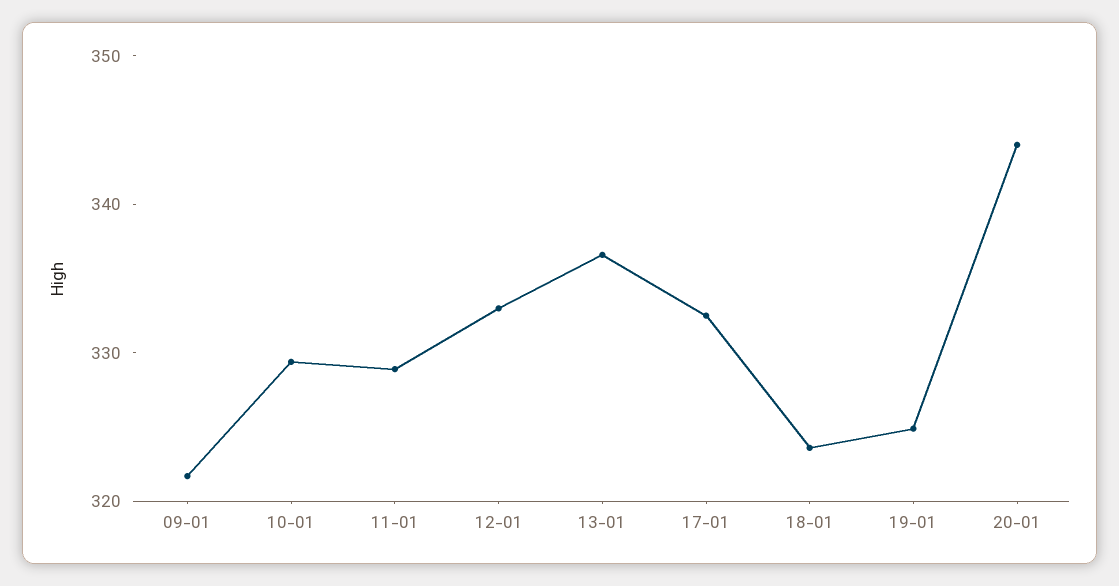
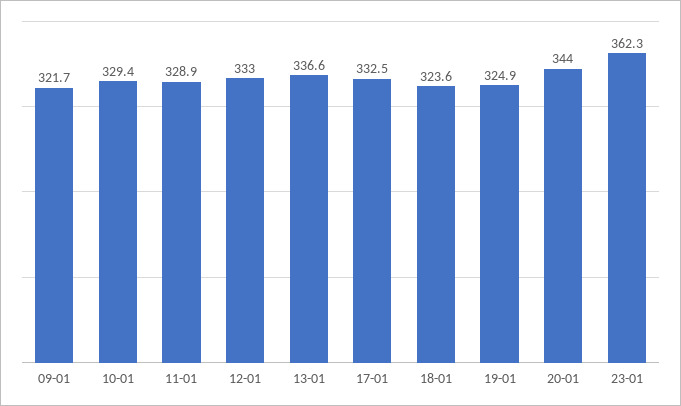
23-01: none -> 362.3

